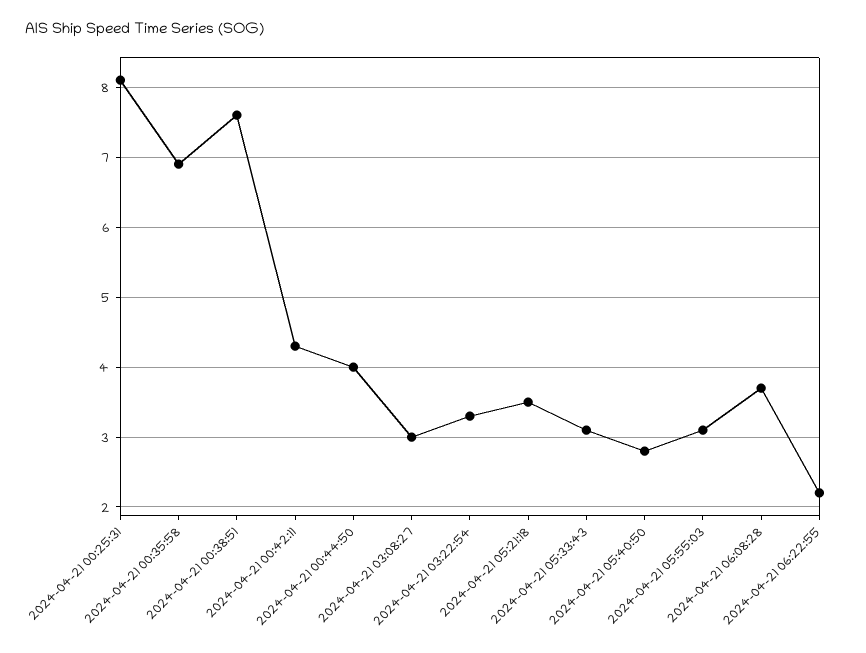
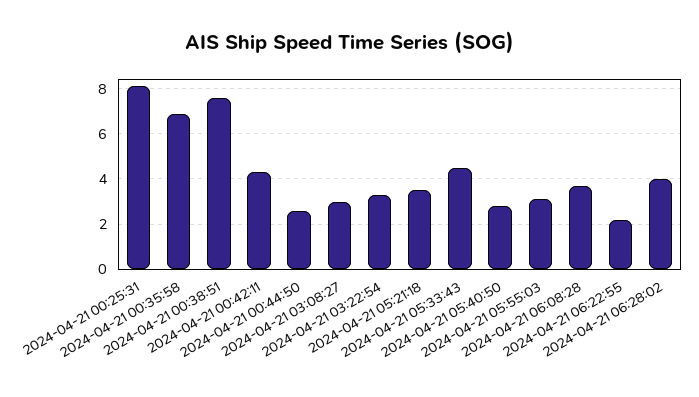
2024-04-21 00:44:50: 4 -> 2.5
2024-04-21 05:33:43: 3.1 -> 4.5
2024-04-21 06:28:02: none -> 4

